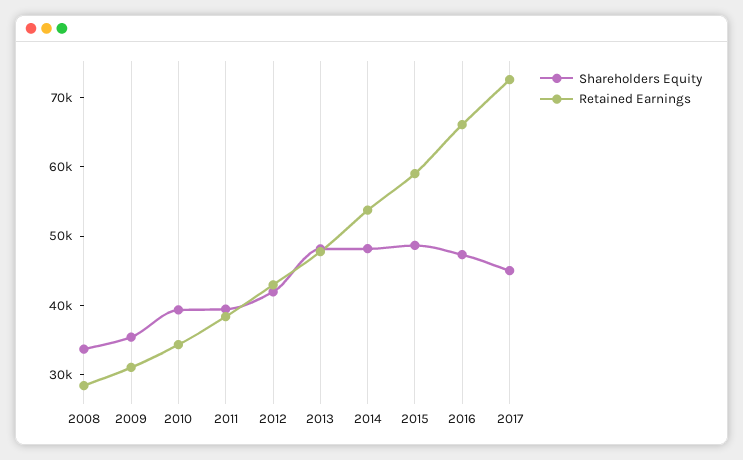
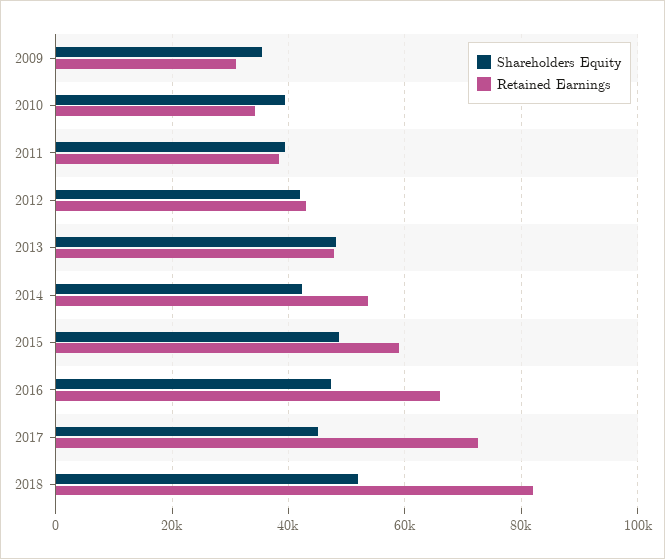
Shareholders Equity, 2008: 34000 -> none
Retained Earnings, 2008: 28000 -> none
Shareholders Equity, 2014: 48000 -> 42000
Shareholders Equity, 2018: none -> 52000
Retained Earnings, 2018: none -> 82000

